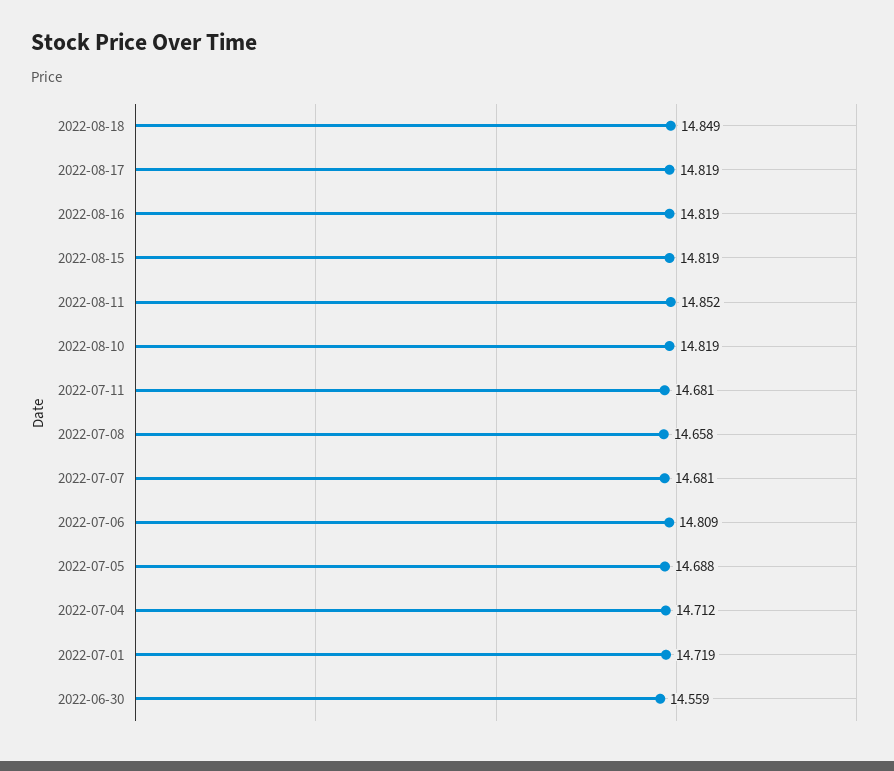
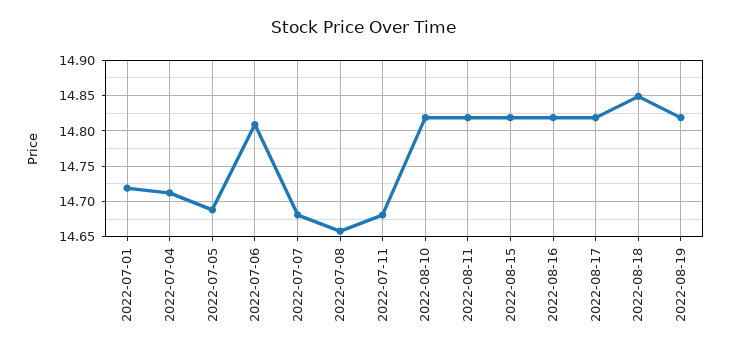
2022-08-11: 14.852 -> 14.82
2022-06-30: 14.559 -> none
2022-08-19: none -> 14.82

